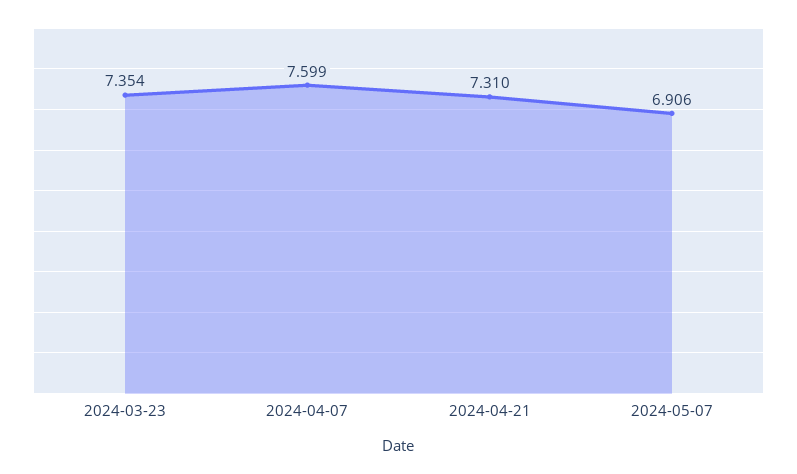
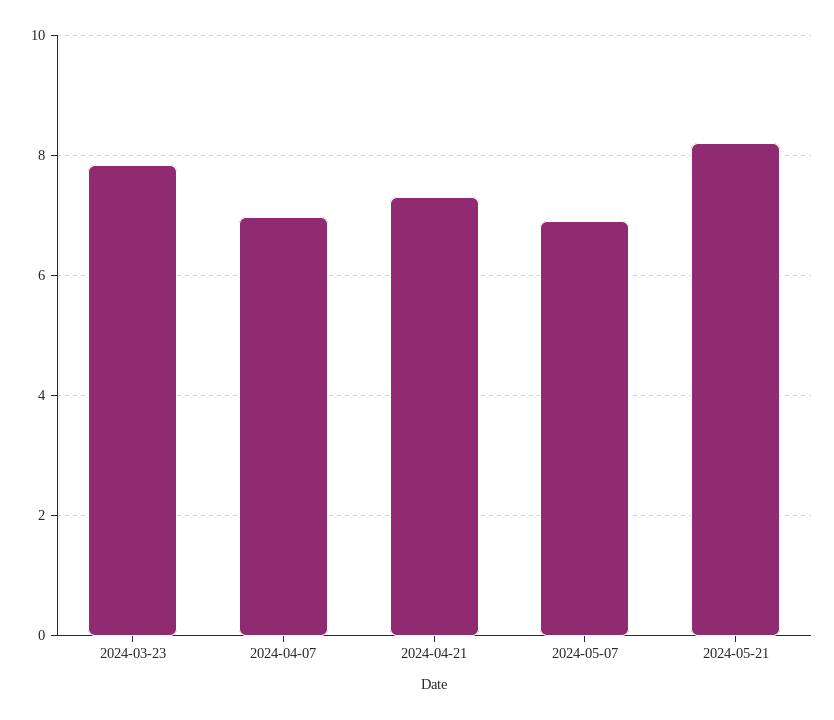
2024-03-23: 7.354 -> 7.8
2024-04-07: 7.599 -> 7
2024-05-21: none -> 8.2

